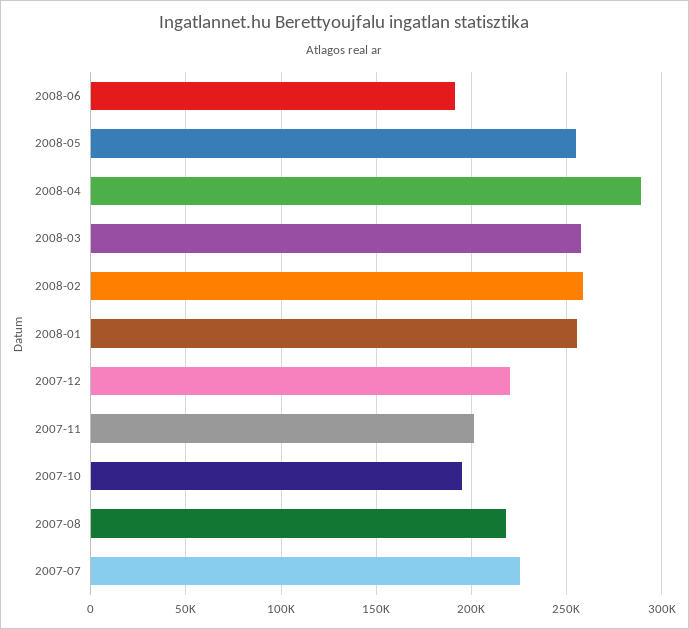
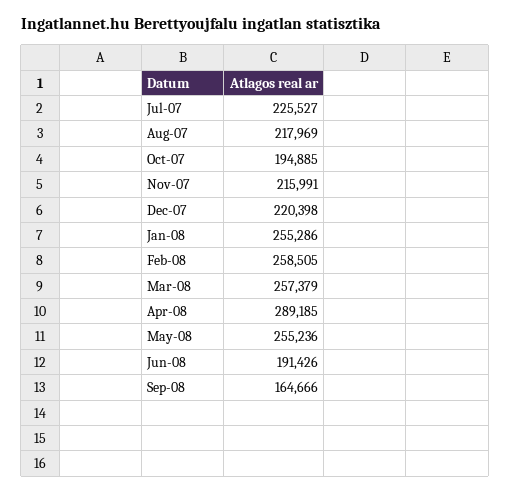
2007-11: 200000 -> 215991
Sep-08: none -> 164666

